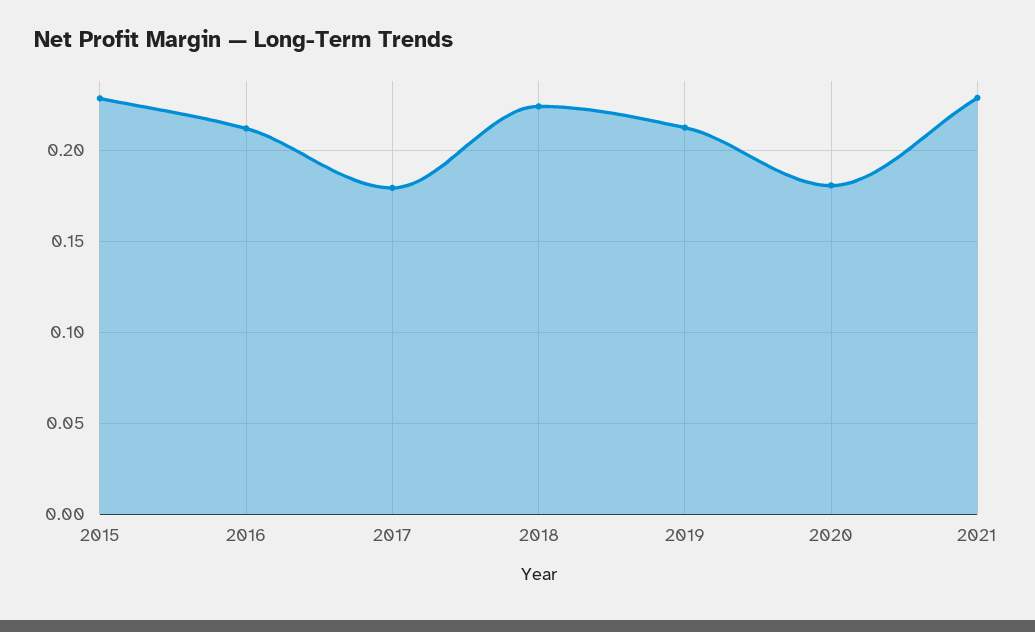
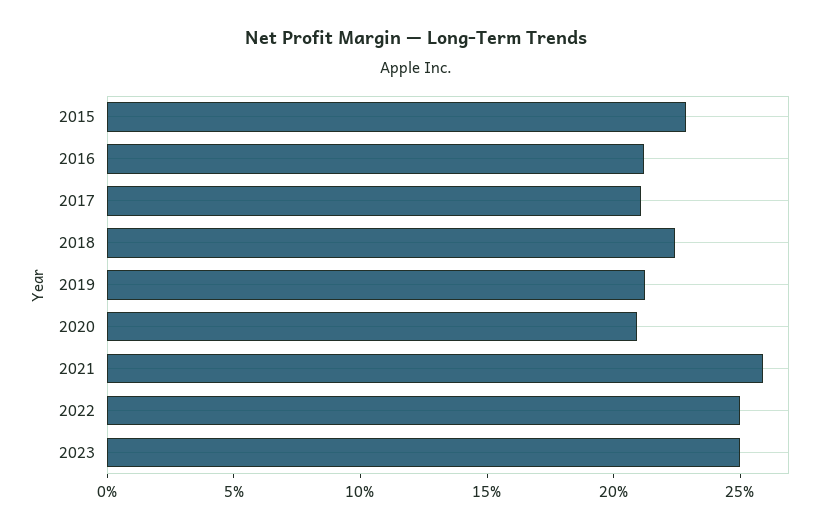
2017: 0.18 -> 0.21
2020: 0.18 -> 0.21
2021: 0.23 -> 0.26
2022: none -> 0.25
2023: none -> 0.25

